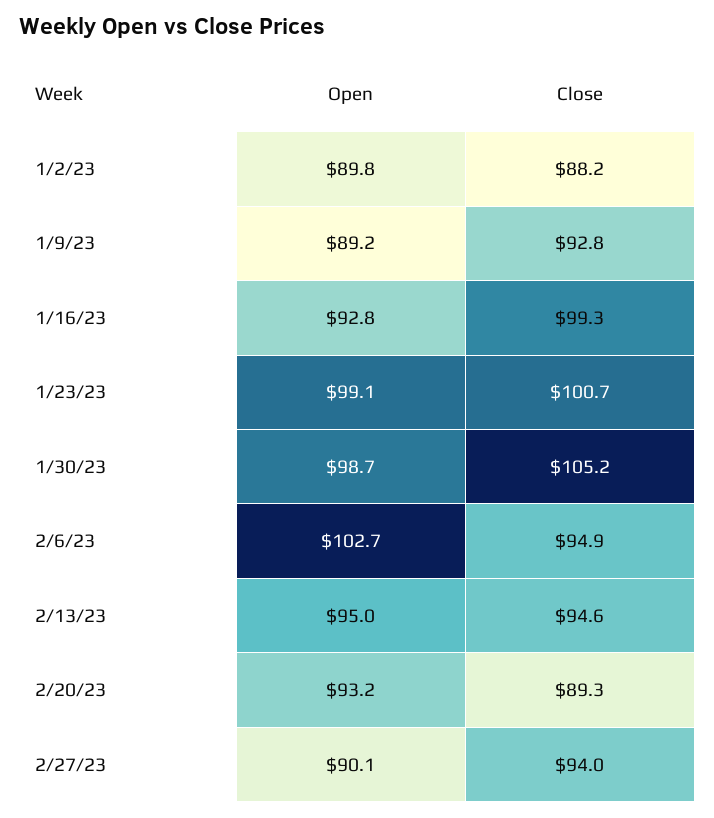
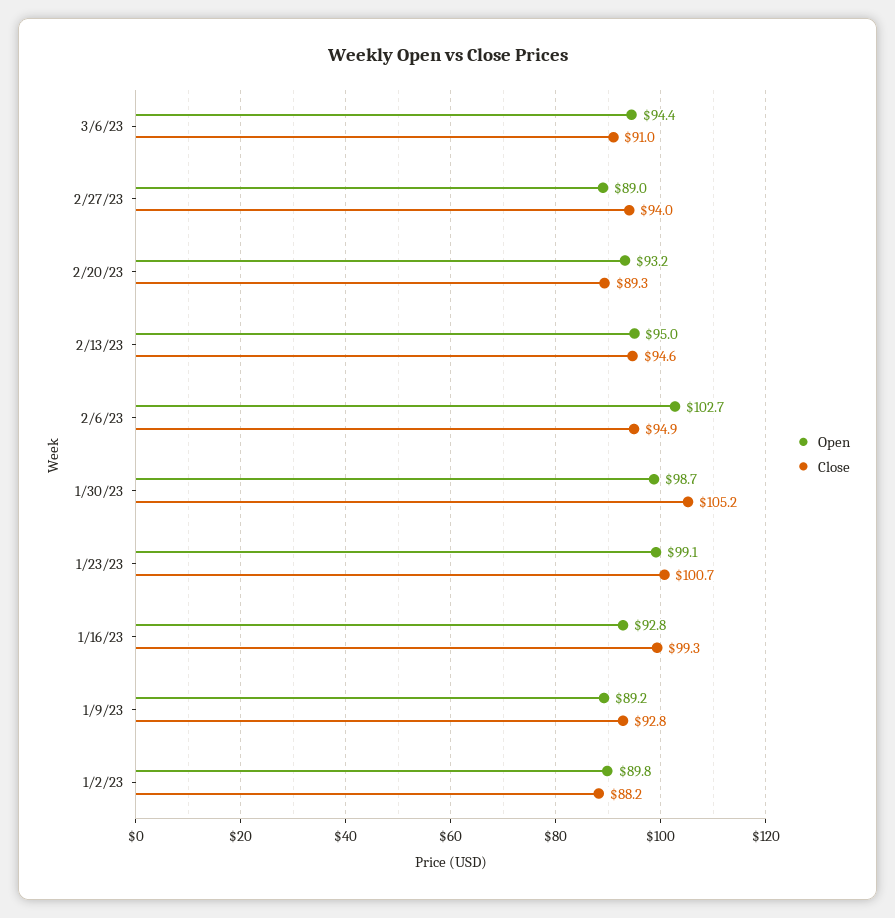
Open, 2/27/23: 90.1 -> 89
Open, 3/6/23: none -> 94.4
Close, 3/6/23: none -> 91

